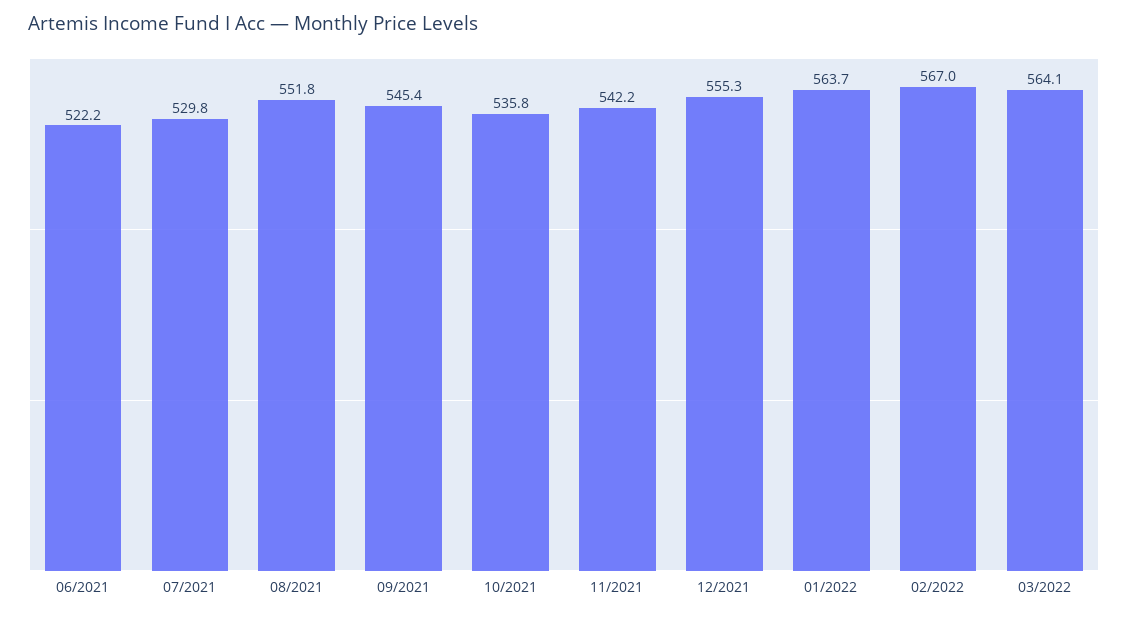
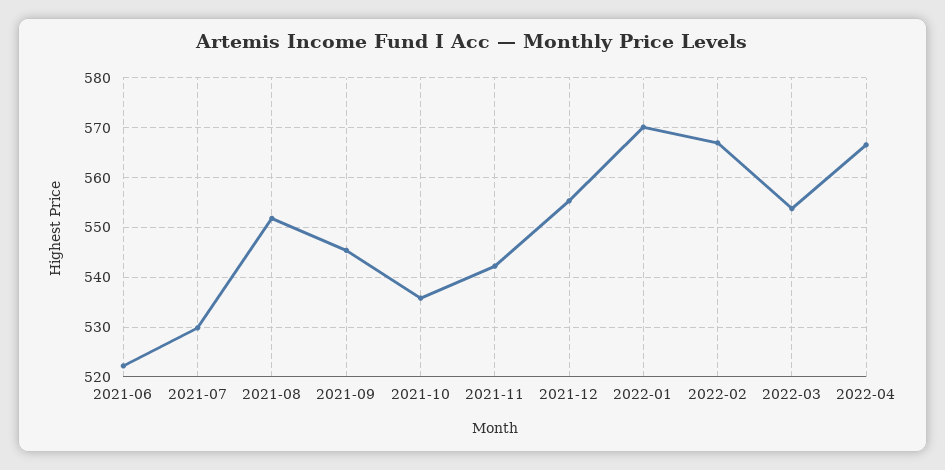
01/2022: 563.7 -> 570
03/2022: 564.1 -> 554
2022-04: none -> 566

